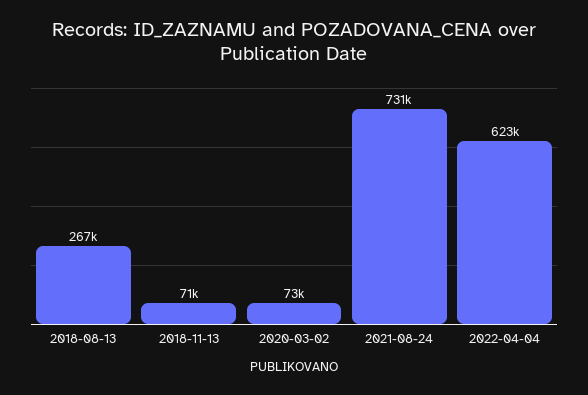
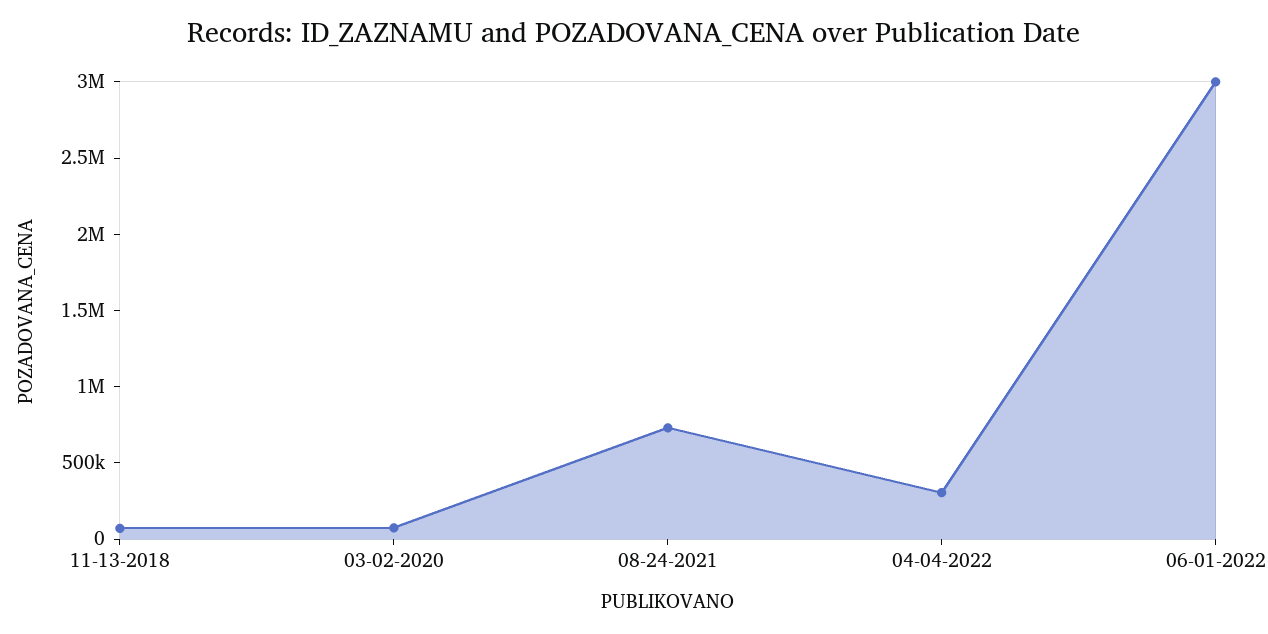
2018-08-13: 267000 -> none
2022-04-04: 623000 -> 300000
06-01-2022: none -> 3000000

